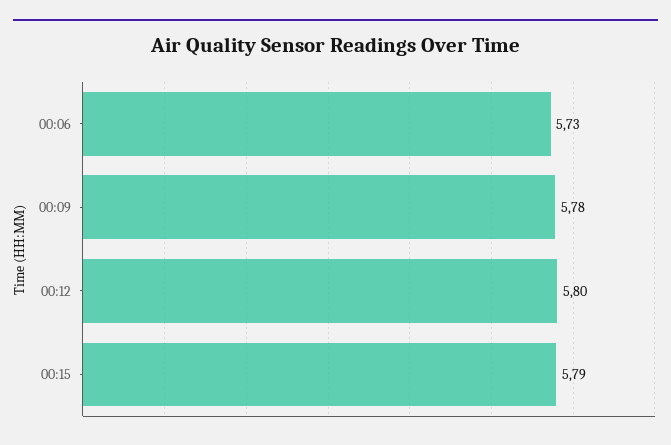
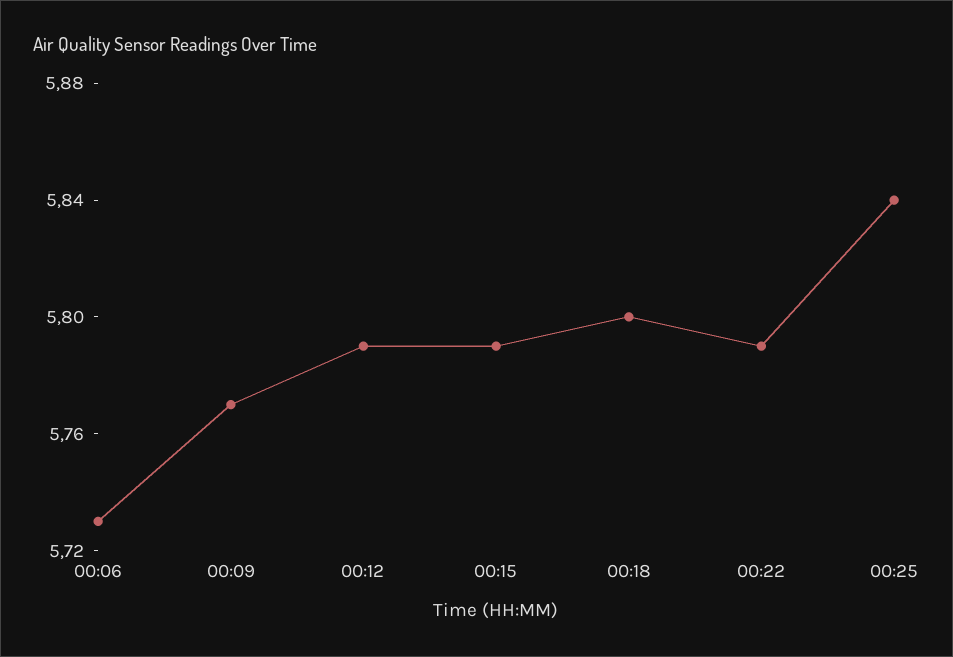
00:09: 5.78 -> 5.77
00:12: 5.8 -> 5.79
00:18: none -> 5.8
00:22: none -> 5.79
00:25: none -> 5.84

